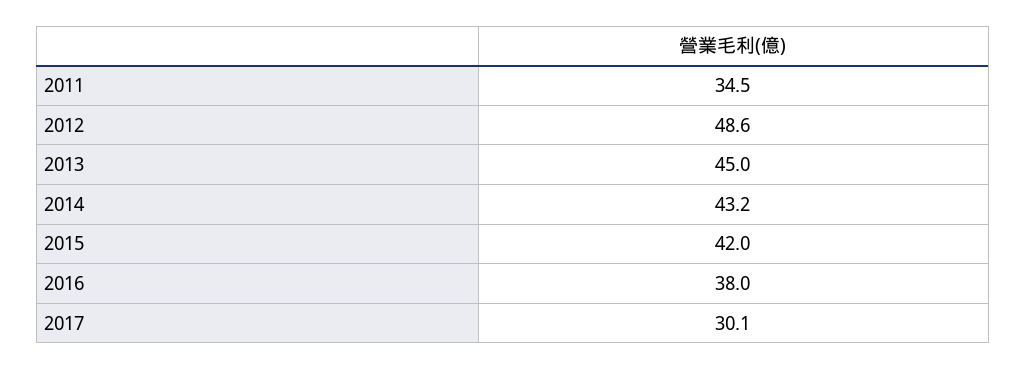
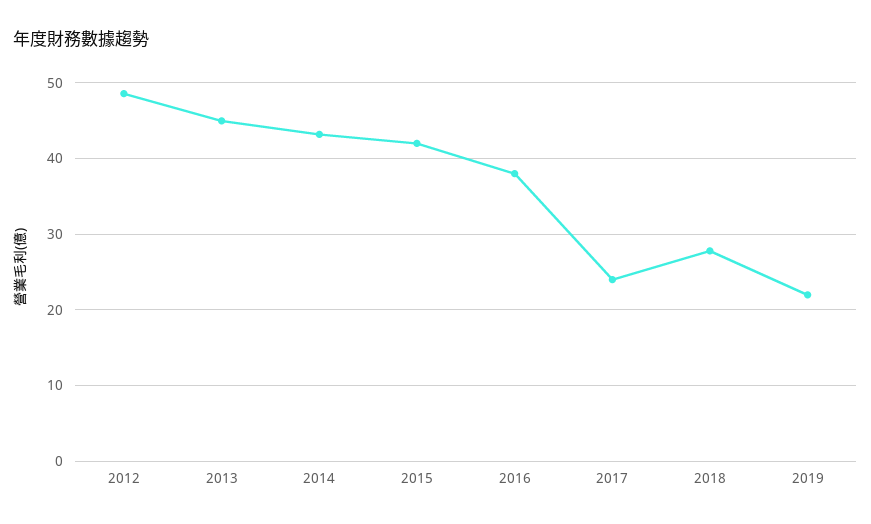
2011: 34.5 -> none
2017: 30.1 -> 24
2018: none -> 28
2019: none -> 22

